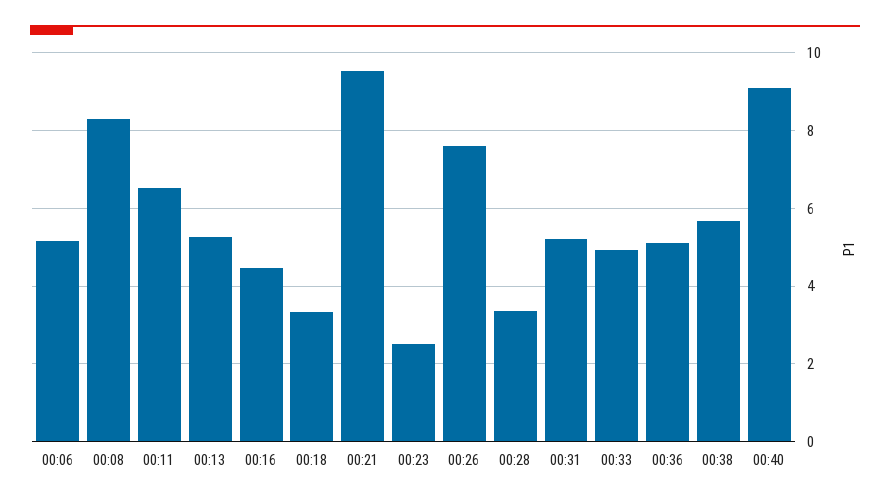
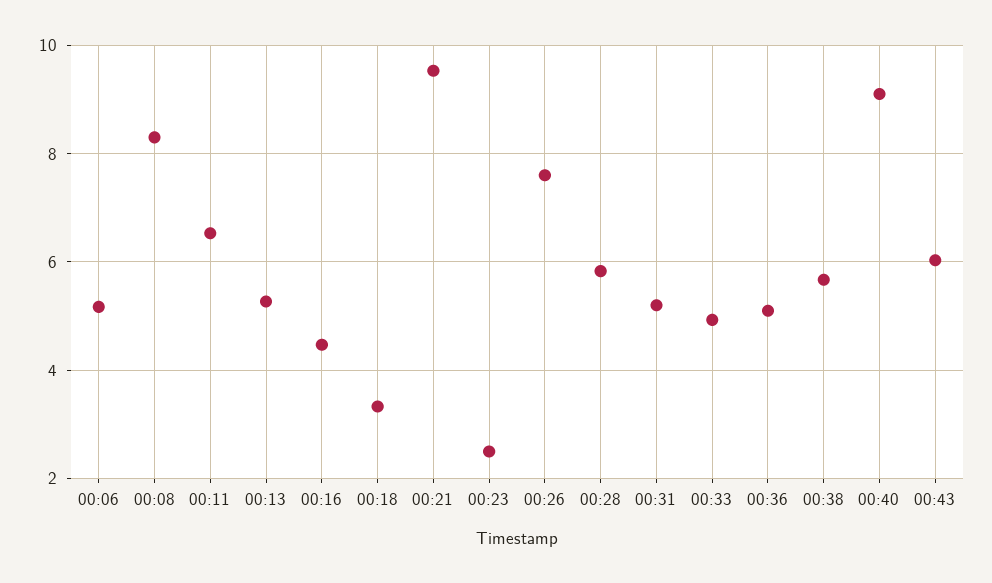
00:28: 3.4 -> 5.8
00:43: none -> 6

